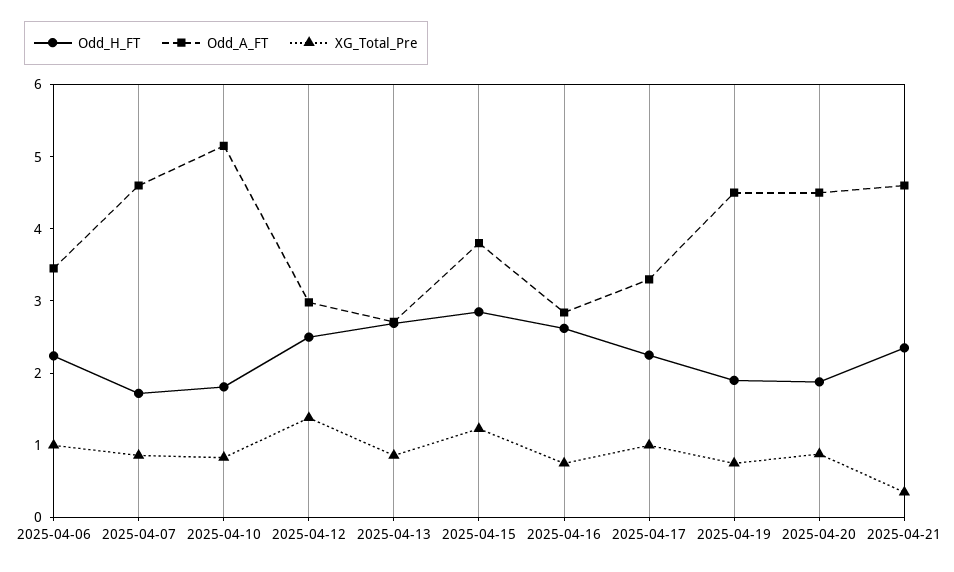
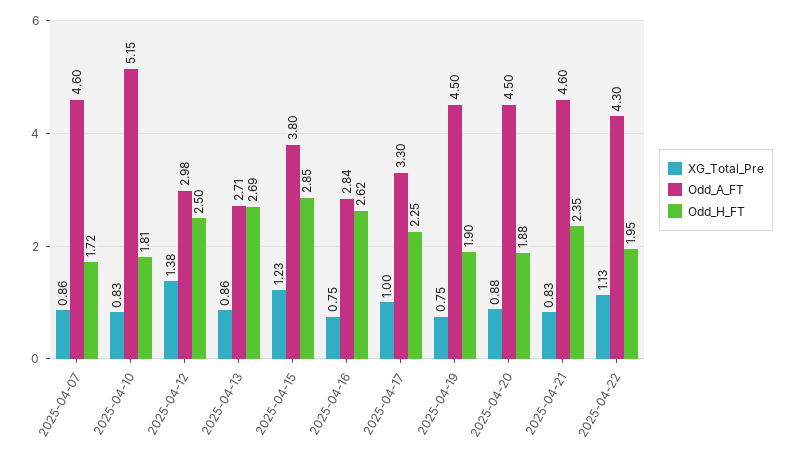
Odd_H_FT, 2025-04-06: 2.2 -> none
Odd_A_FT, 2025-04-06: 3.4 -> none
XG_Total_Pre, 2025-04-06: 1 -> none
XG_Total_Pre, 2025-04-21: 0.4 -> 0.83
XG_Total_Pre, 2025-04-22: none -> 1.13
Odd_A_FT, 2025-04-22: none -> 4.3
Odd_H_FT, 2025-04-22: none -> 1.95

